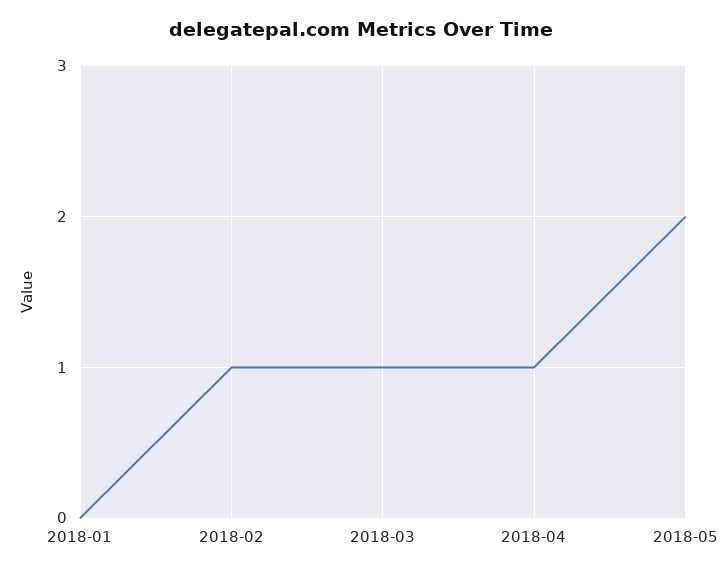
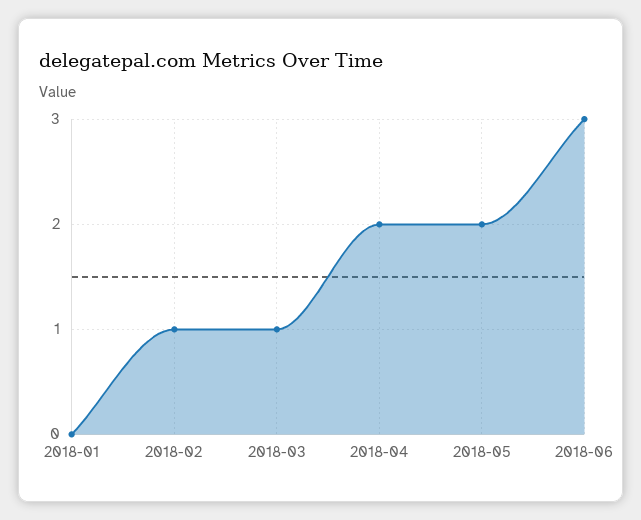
2018-04: 1 -> 2
2018-06: none -> 3

